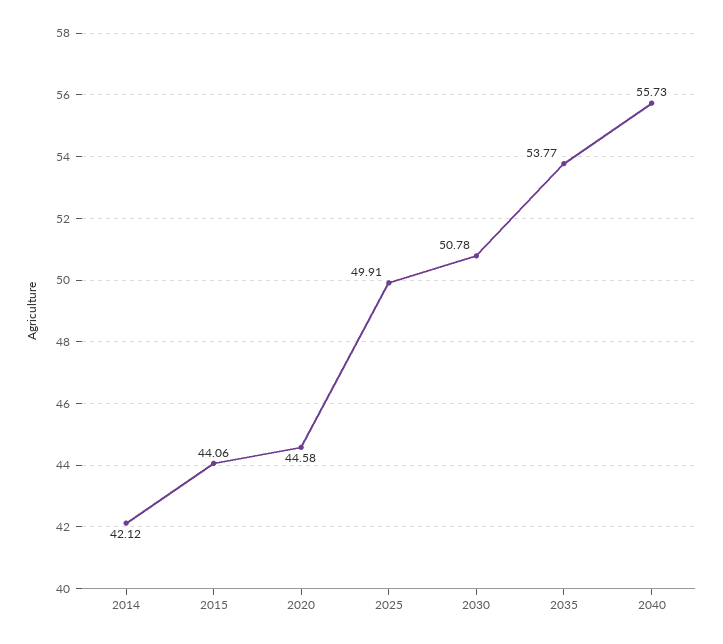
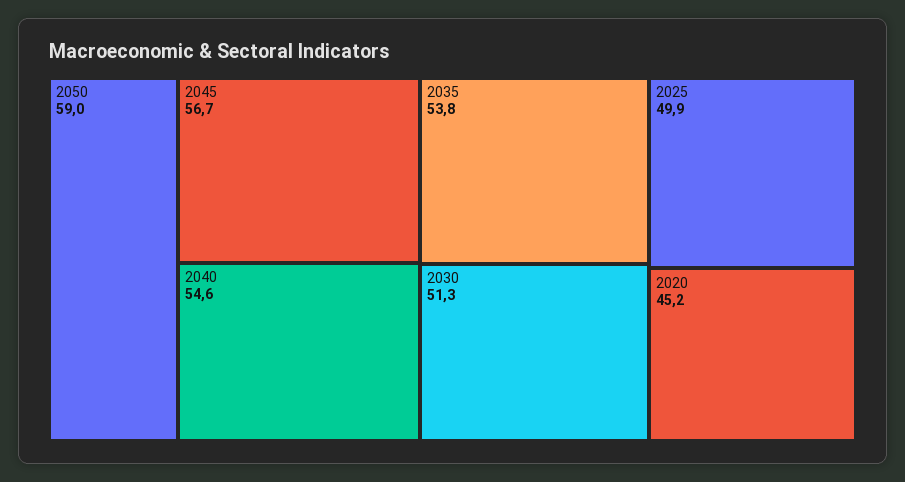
2014: 42.12 -> none
2015: 44.06 -> none
2020: 44.58 -> 45.2
2030: 50.78 -> 51.3
2040: 55.73 -> 54.6
2050: none -> 59
2045: none -> 56.7

